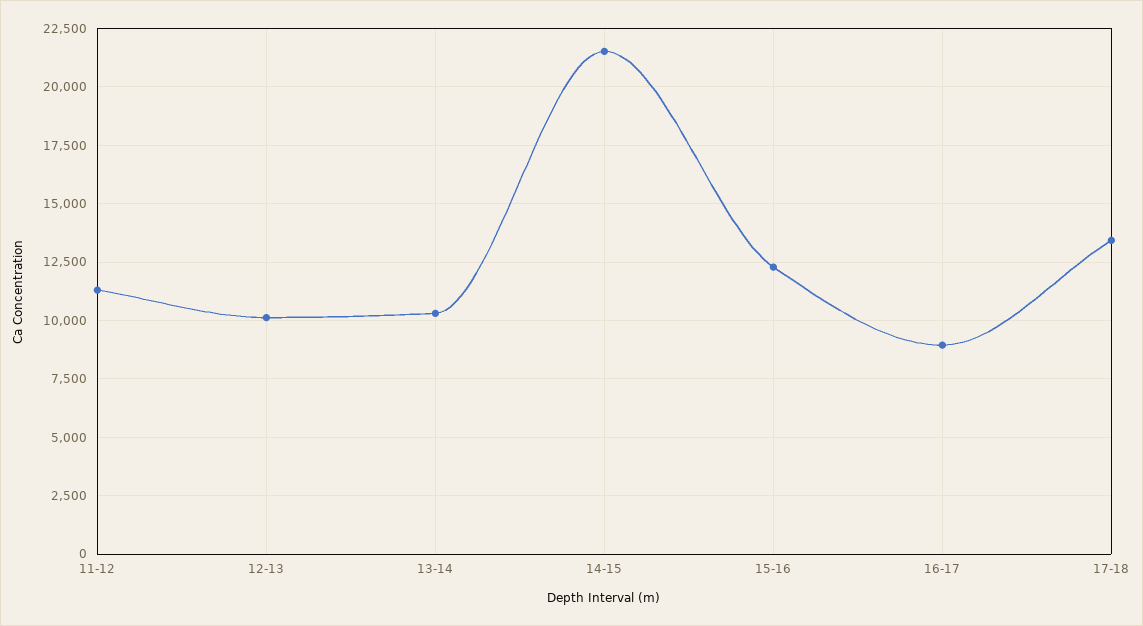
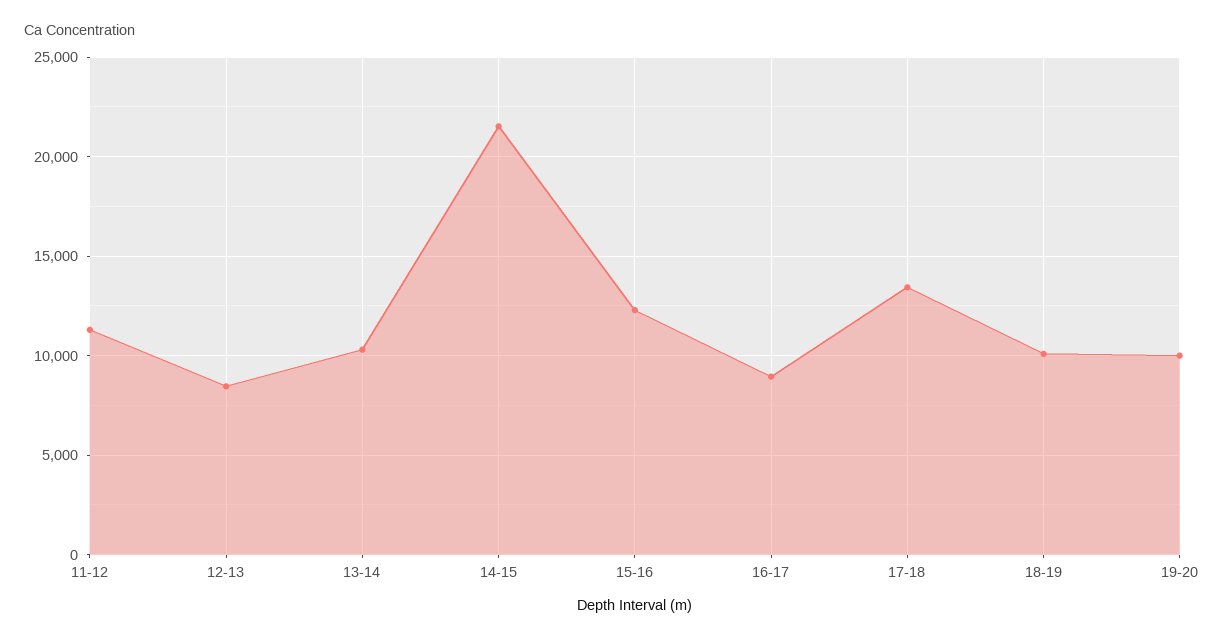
12-13: 10000 -> 8500
18-19: none -> 10000
19-20: none -> 10000

